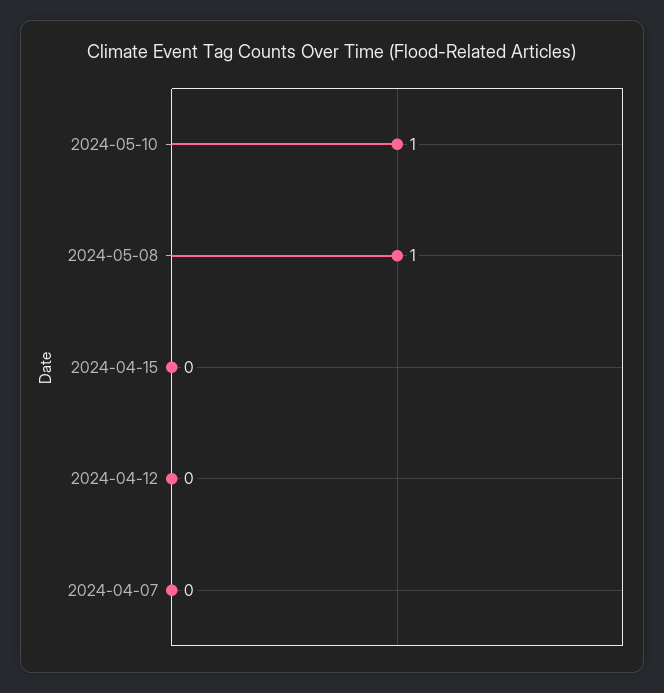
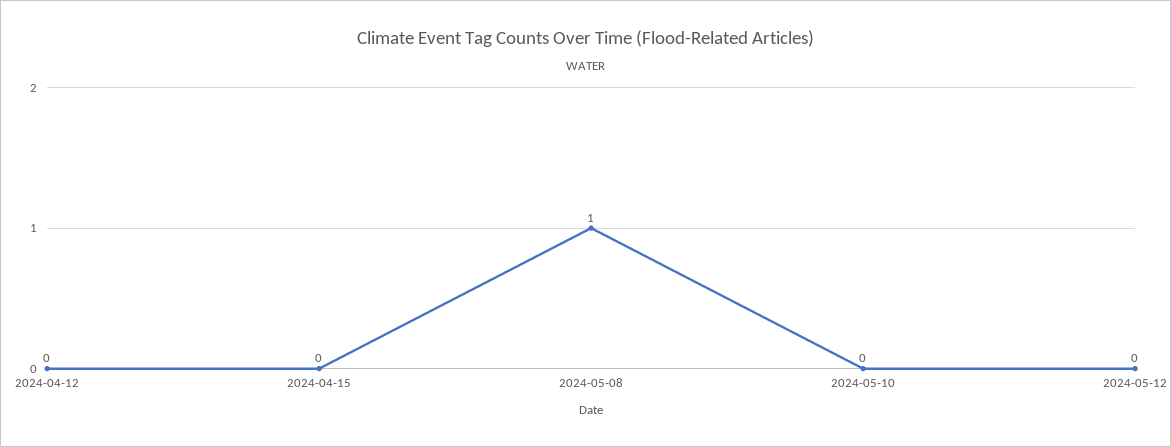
2024-05-10: 1 -> 0
2024-04-07: 0 -> none
2024-05-12: none -> 0

